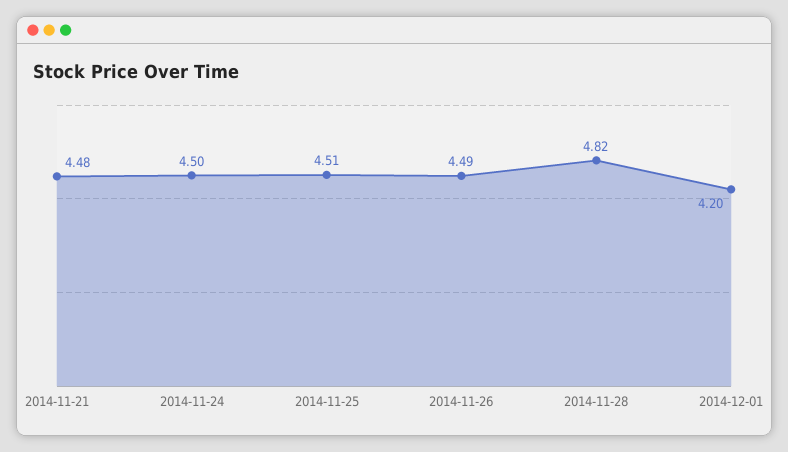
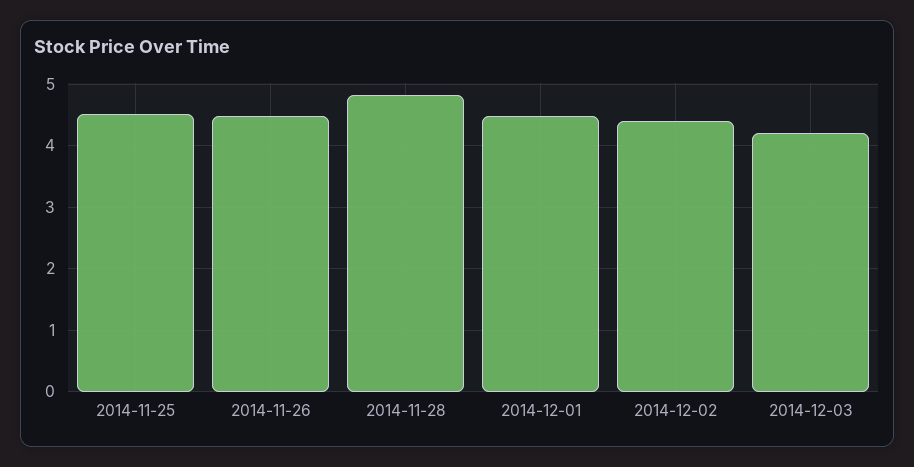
2014-11-21: 4.48 -> none
2014-11-24: 4.5 -> none
2014-12-01: 4.2 -> 4.5
2014-12-02: none -> 4.4
2014-12-03: none -> 4.2

